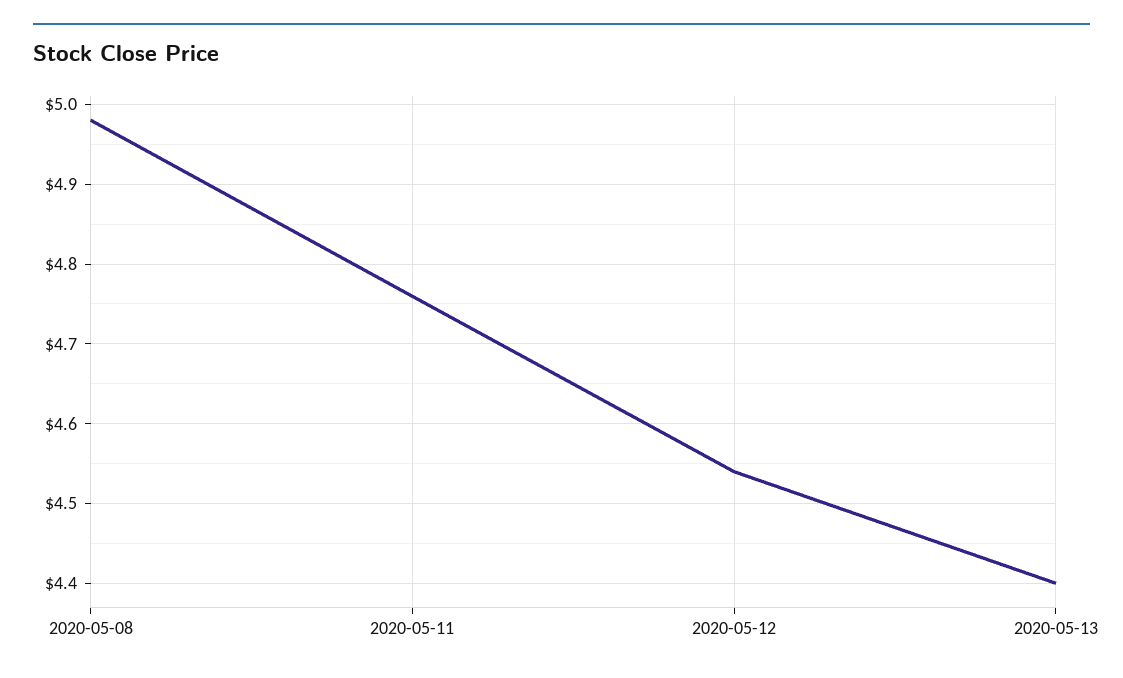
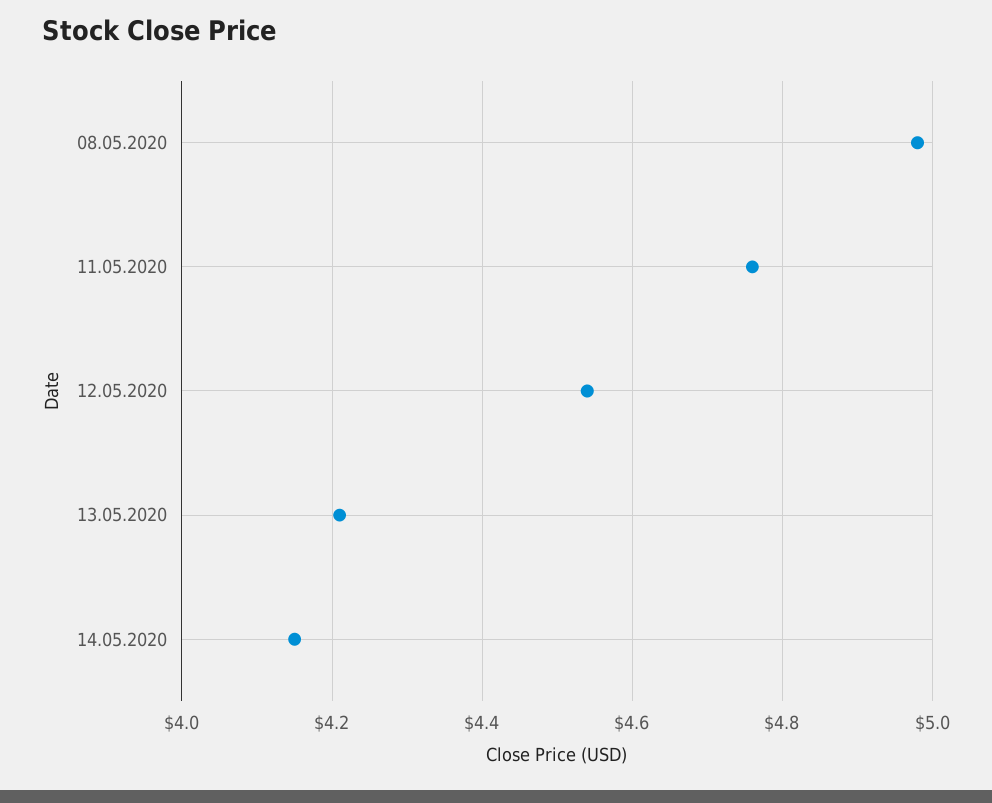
2020-05-13: 4.4 -> 4.2
14.05.2020: none -> 4.15

